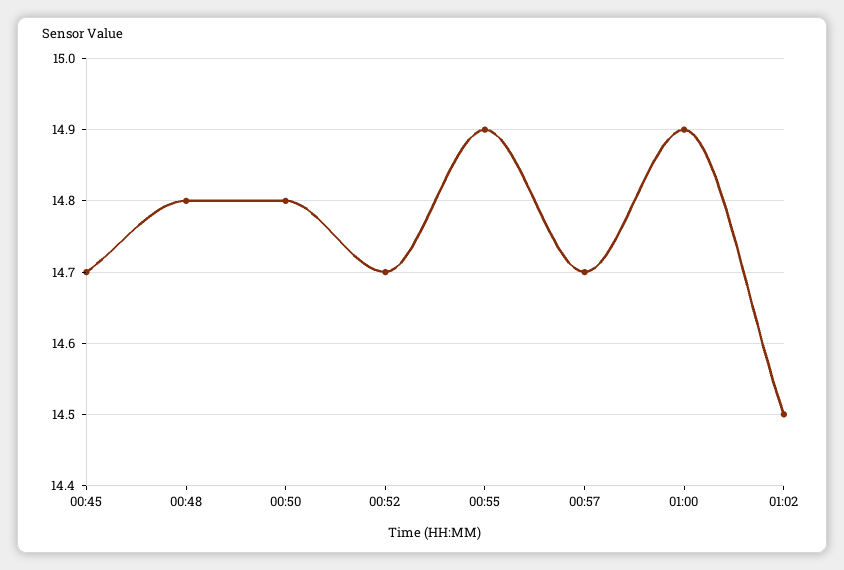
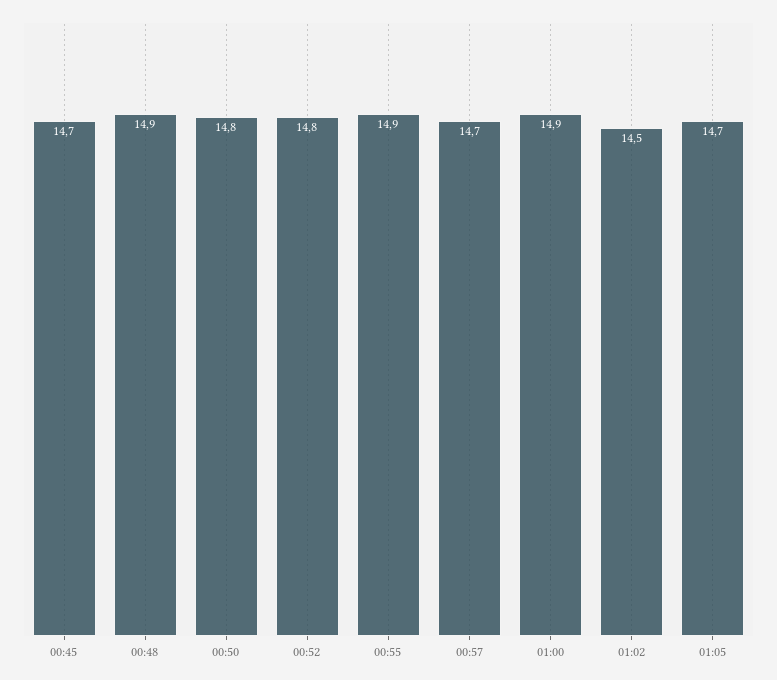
00:48: 14.8 -> 14.9
00:52: 14.7 -> 14.8
01:05: none -> 14.7

